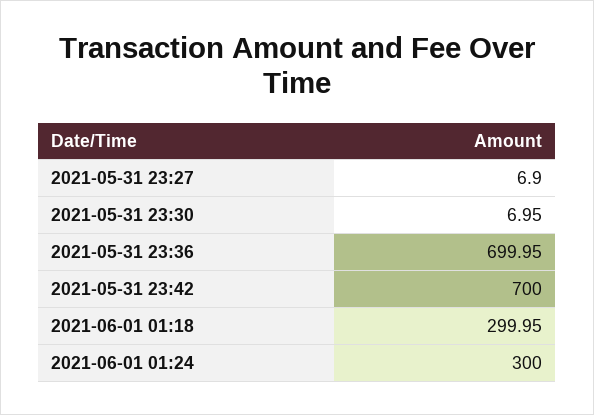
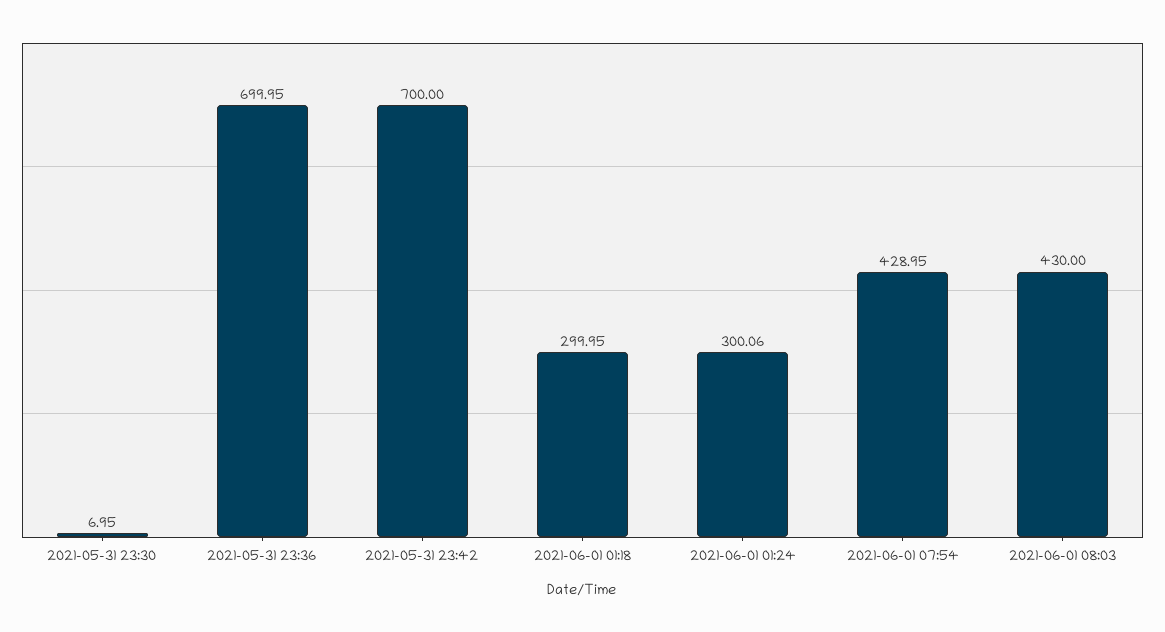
2021-05-31 23:27: 6.9 -> none
2021-06-01 01:24: 300 -> 300.06
2021-06-01 07:54: none -> 428.95
2021-06-01 08:03: none -> 430

